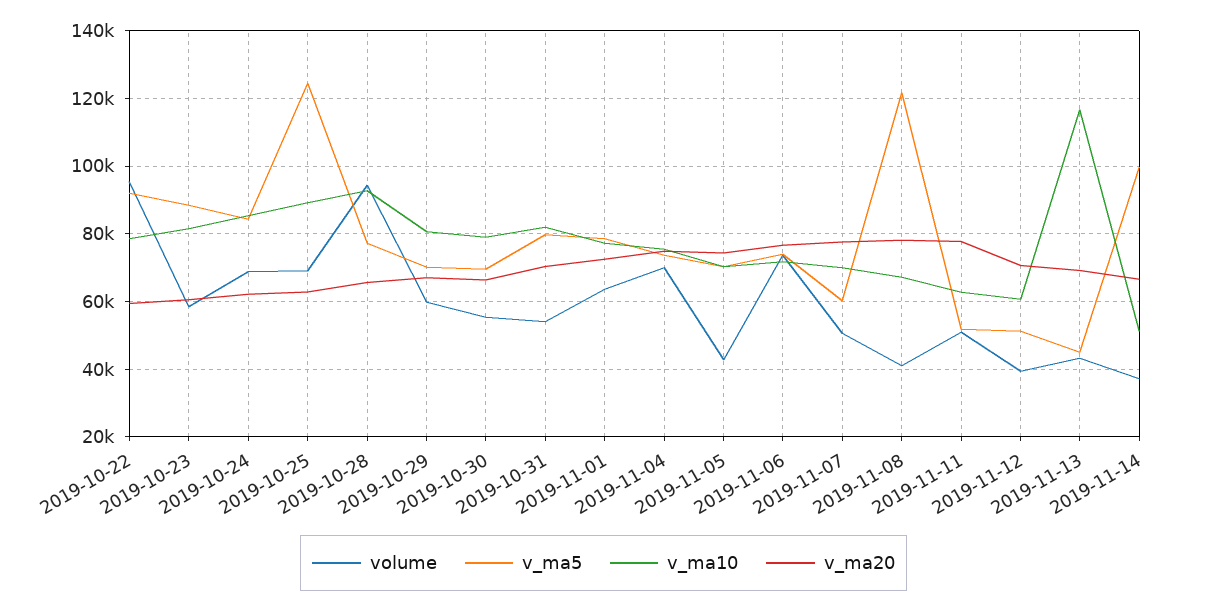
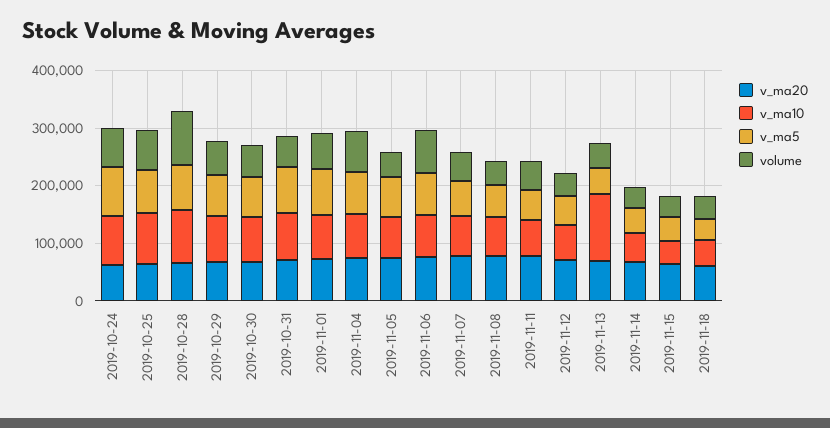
volume, 2019-10-22: 96000 -> none
v_ma5, 2019-10-22: 92000 -> none
v_ma10, 2019-10-22: 78000 -> none
v_ma20, 2019-10-22: 60000 -> none
volume, 2019-10-23: 58000 -> none
v_ma5, 2019-10-23: 88000 -> none
v_ma10, 2019-10-23: 82000 -> none
v_ma20, 2019-10-23: 60000 -> none
v_ma5, 2019-10-25: 124000 -> 80000
v_ma5, 2019-11-08: 122000 -> 60000
v_ma5, 2019-11-14: 100000 -> 40000
v_ma20, 2019-11-15: none -> 60000
v_ma10, 2019-11-15: none -> 40000
v_ma5, 2019-11-15: none -> 40000
volume, 2019-11-15: none -> 40000
v_ma20, 2019-11-18: none -> 60000
v_ma10, 2019-11-18: none -> 40000
v_ma5, 2019-11-18: none -> 40000
volume, 2019-11-18: none -> 40000

